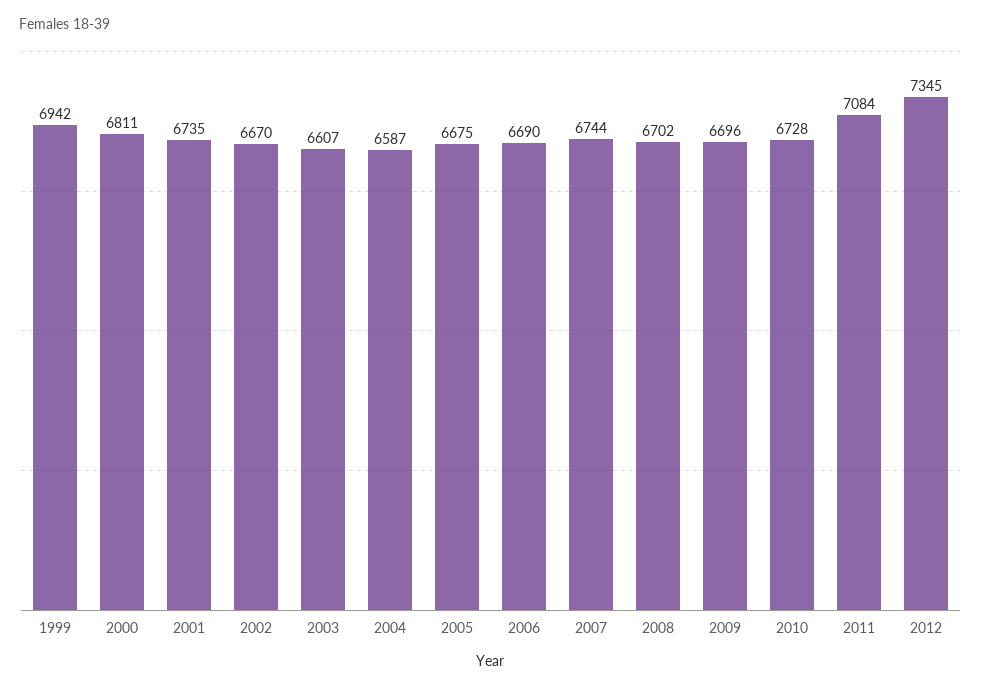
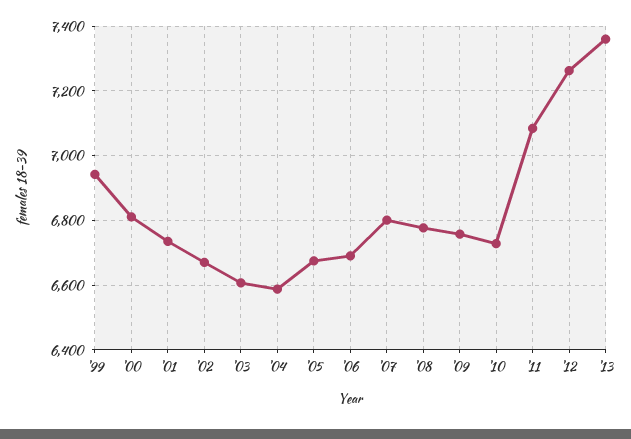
2007: 6744 -> 6800
2008: 6702 -> 6780
2009: 6696 -> 6760
2012: 7345 -> 7260
'13: none -> 7360

